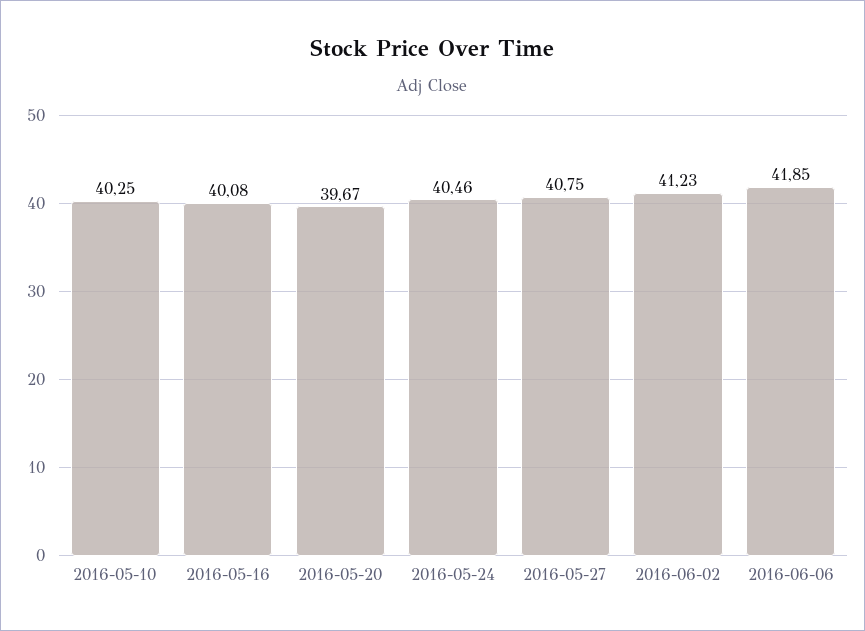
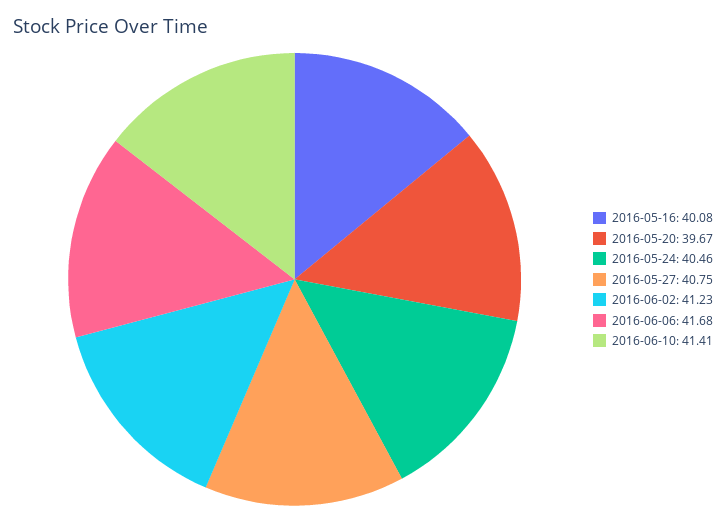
2016-05-10: 40.25 -> none
2016-06-06: 41.85 -> 41.68
2016-06-10: none -> 41.41

